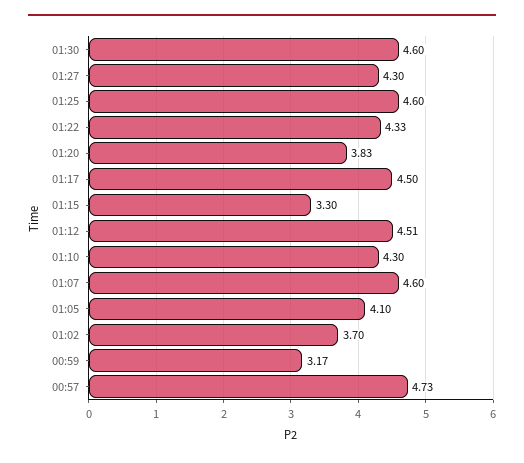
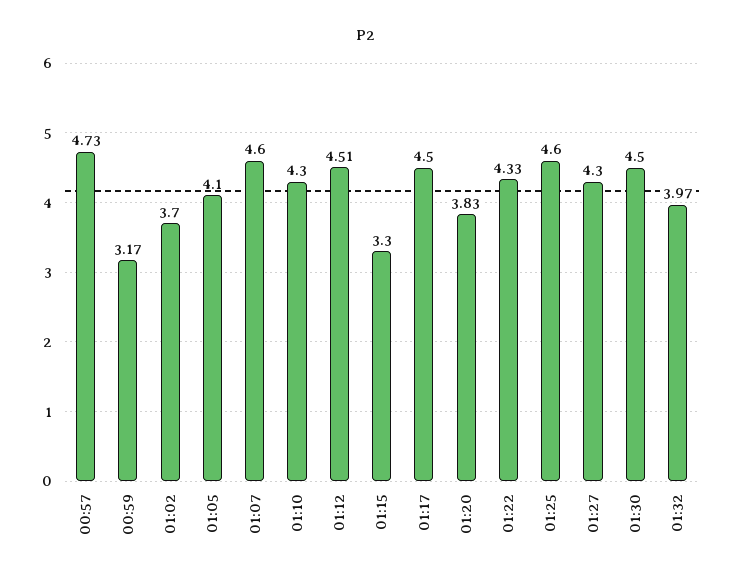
01:30: 4.6 -> 4.5
01:32: none -> 3.97

